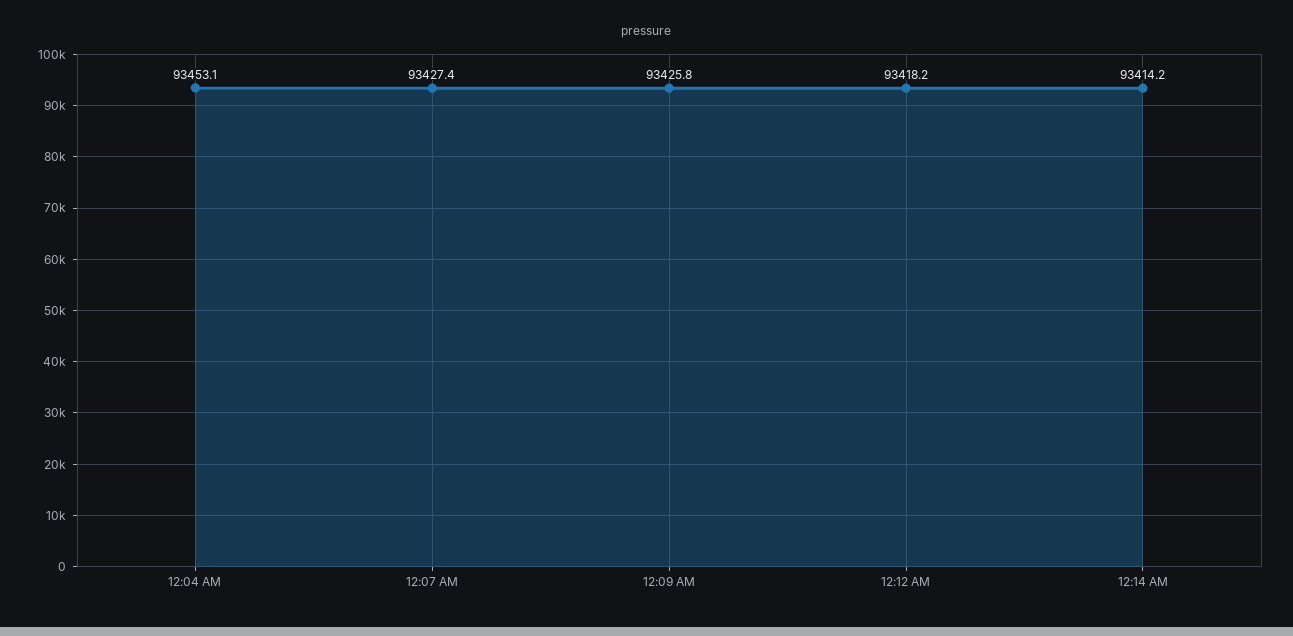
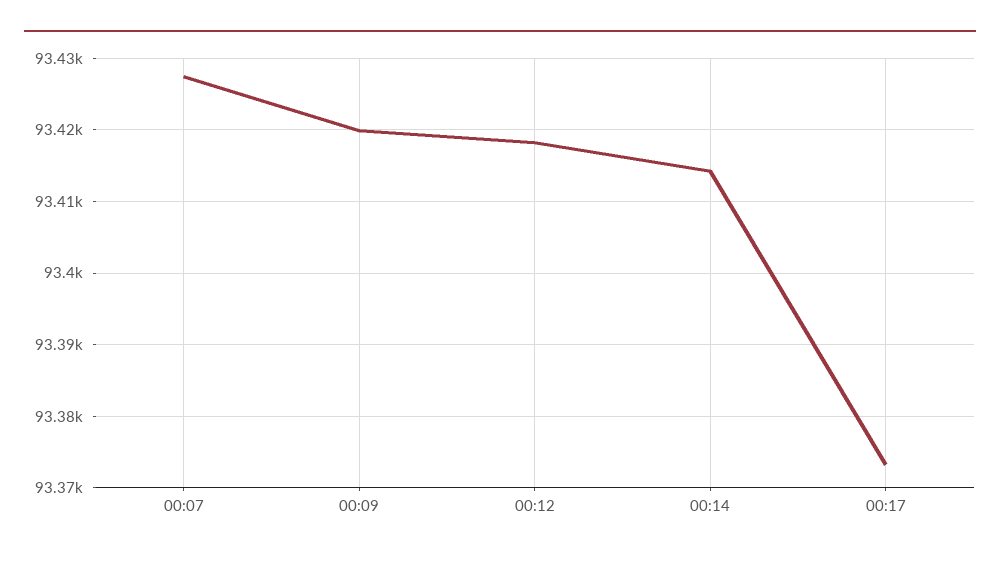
12:04 AM: 93453.1 -> none
12:09 AM: 93425.8 -> 93420
00:17: none -> 93373

